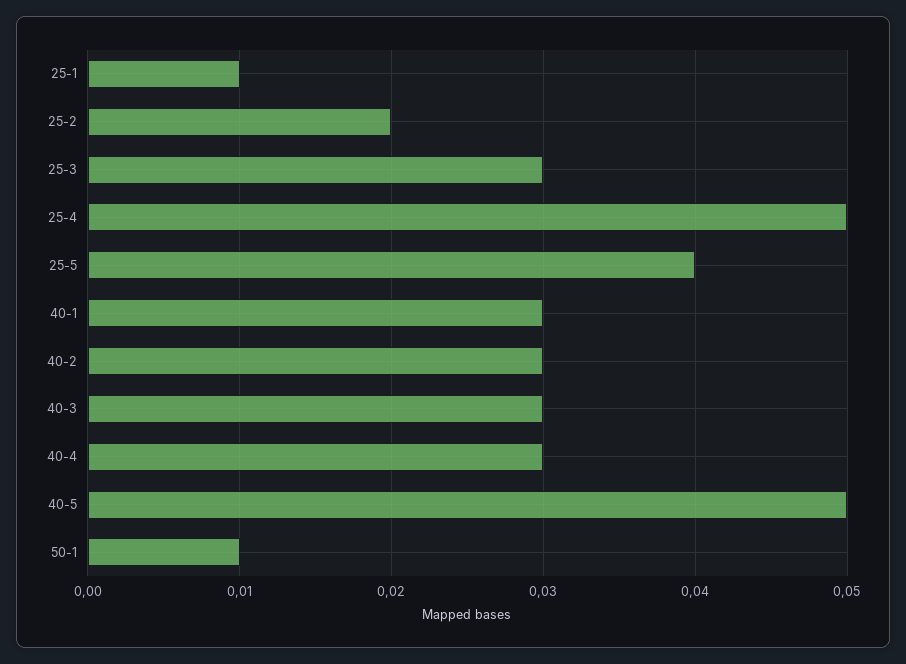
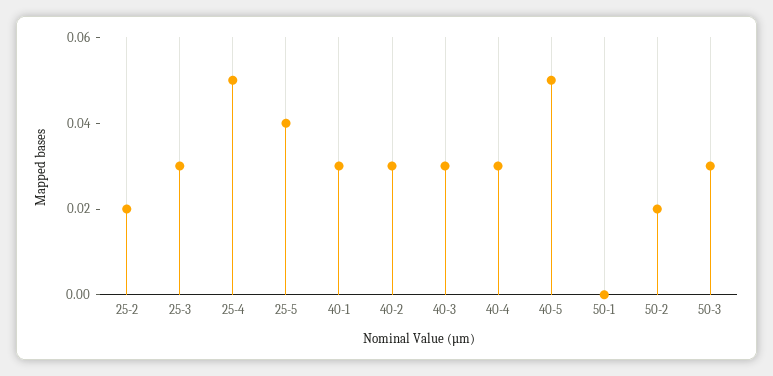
25-1: 0.01 -> none
50-1: 0.01 -> 0
50-2: none -> 0.02
50-3: none -> 0.03

